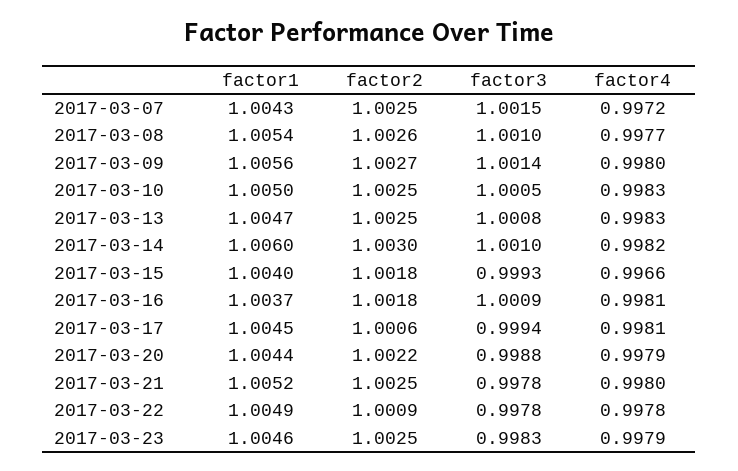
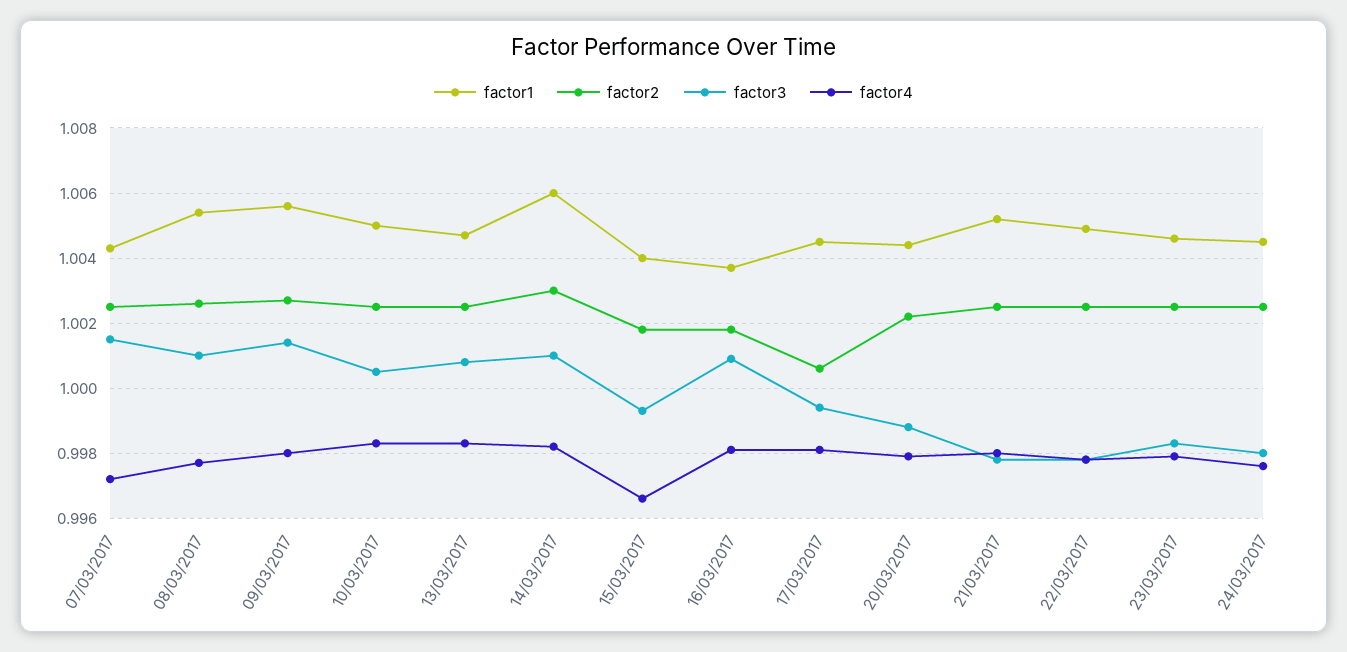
factor2, 2017-03-22: 1.0009 -> 1.0025
factor1, 24/03/2017: none -> 1.0045
factor2, 24/03/2017: none -> 1.0025
factor3, 24/03/2017: none -> 0.998
factor4, 24/03/2017: none -> 0.9975

